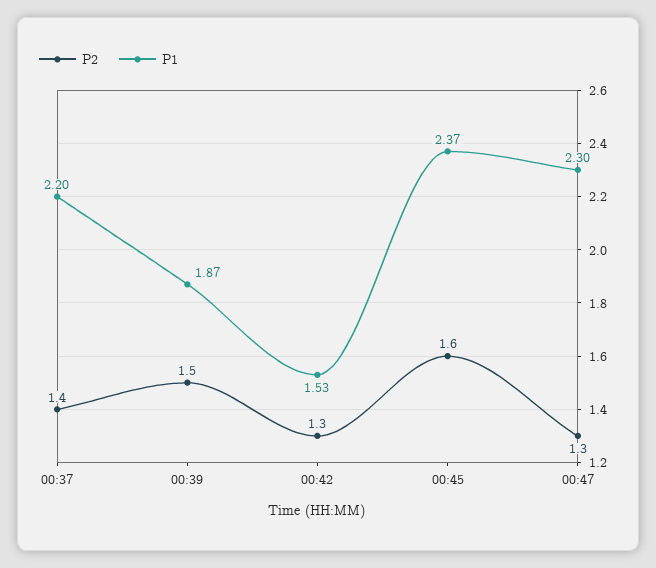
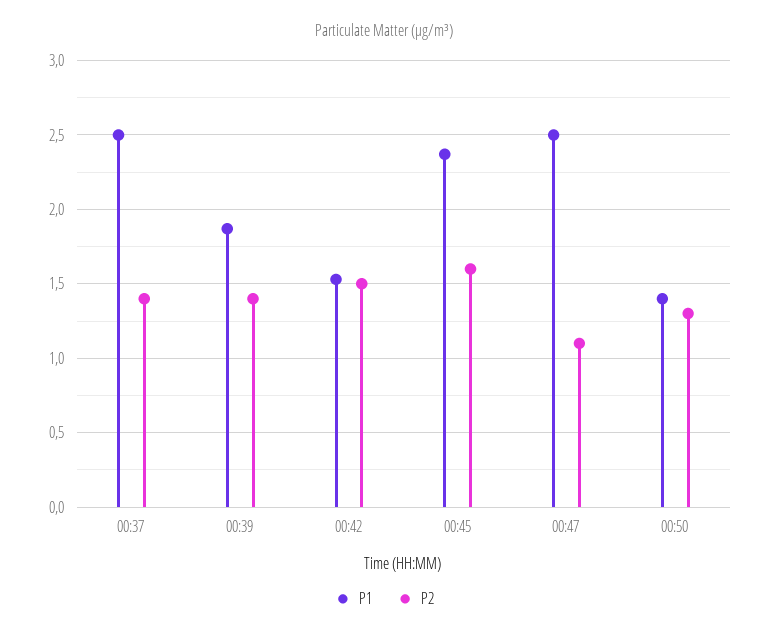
P1, 00:37: 2.2 -> 2.5
P2, 00:39: 1.5 -> 1.4
P2, 00:42: 1.3 -> 1.5
P2, 00:47: 1.3 -> 1.1
P1, 00:47: 2.3 -> 2.5
P1, 00:50: none -> 1.4
P2, 00:50: none -> 1.3

